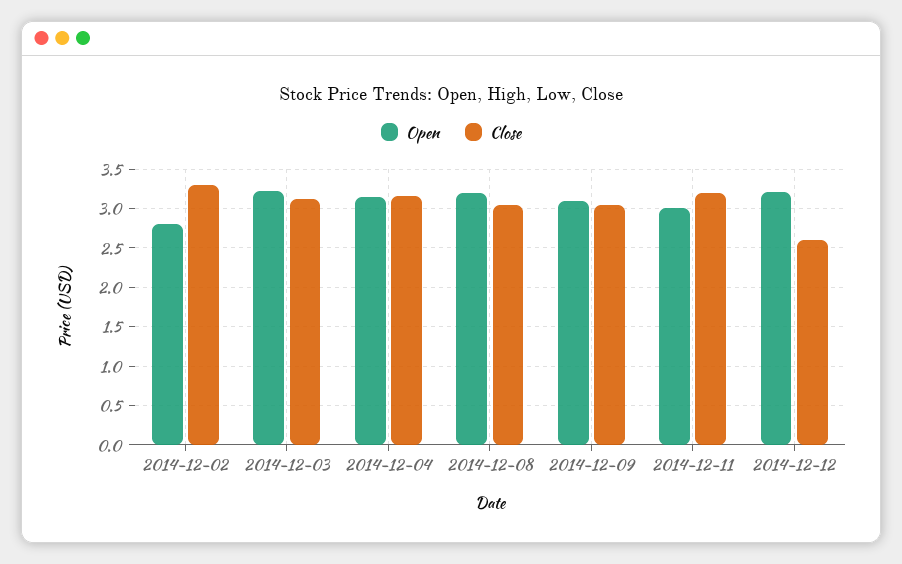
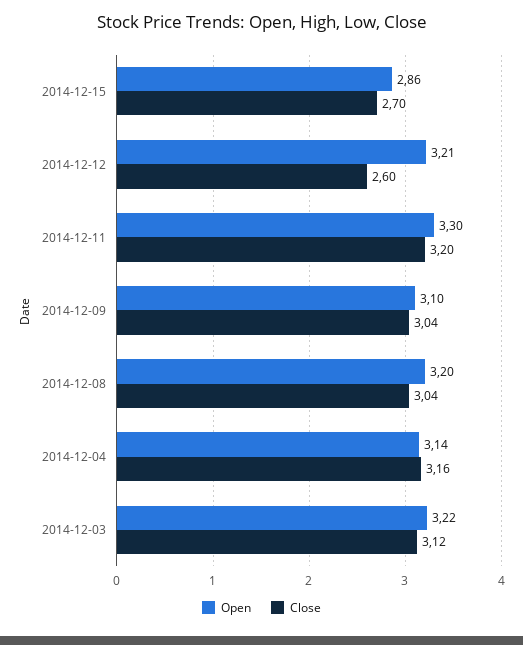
Open, 2014-12-02: 2.8 -> none
Close, 2014-12-02: 3.3 -> none
Open, 2014-12-11: 3 -> 3.3
Open, 2014-12-15: none -> 2.86
Close, 2014-12-15: none -> 2.7

